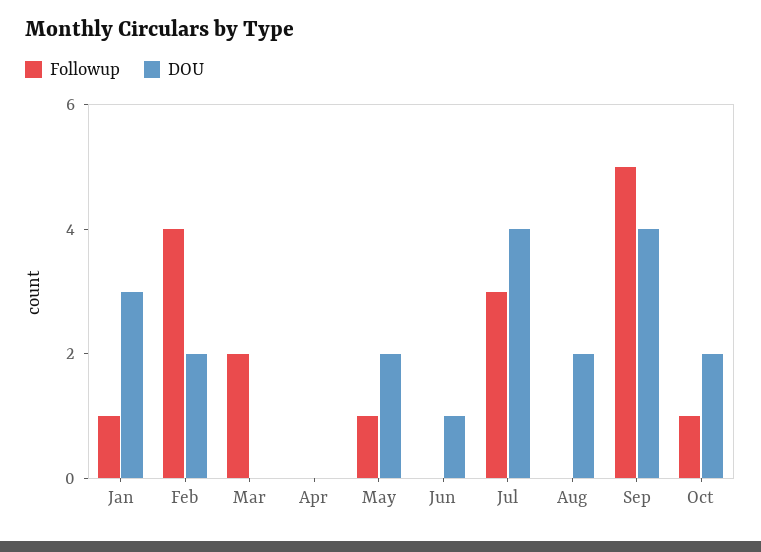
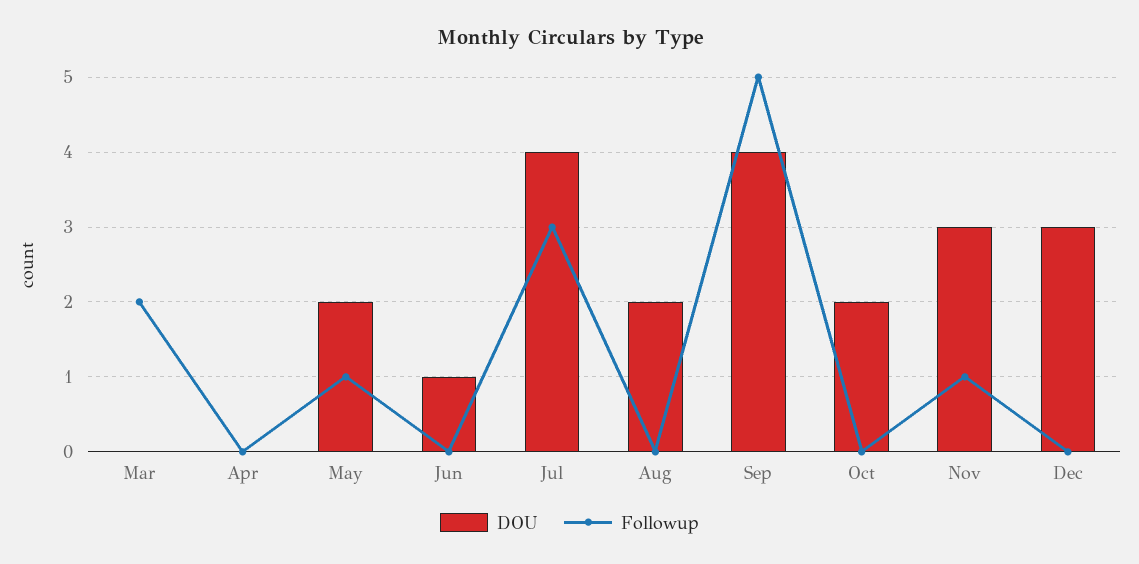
Followup, Jan: 1 -> none
DOU, Jan: 3 -> none
Followup, Feb: 4 -> none
DOU, Feb: 2 -> none
Followup, Oct: 1 -> 0
DOU, Nov: none -> 3
Followup, Nov: none -> 1
DOU, Dec: none -> 3
Followup, Dec: none -> 0

